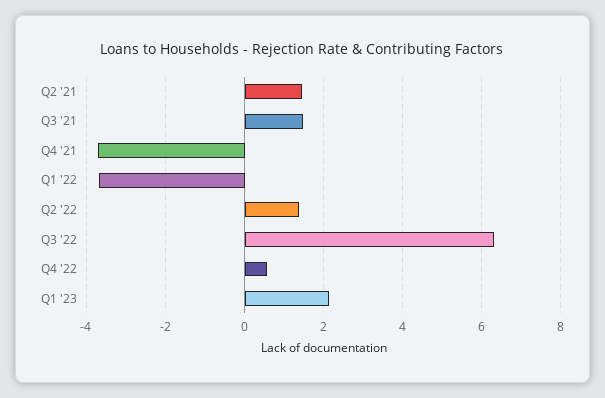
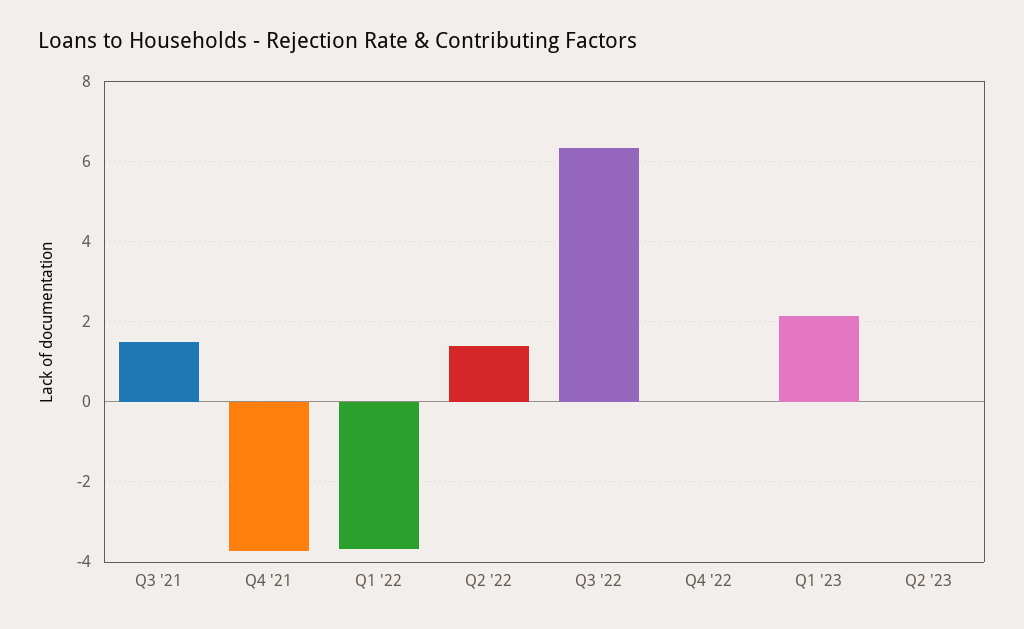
Q2 '21: 1.4 -> none
Q4 '22: 0.6 -> 0
Q2 '23: none -> 0

